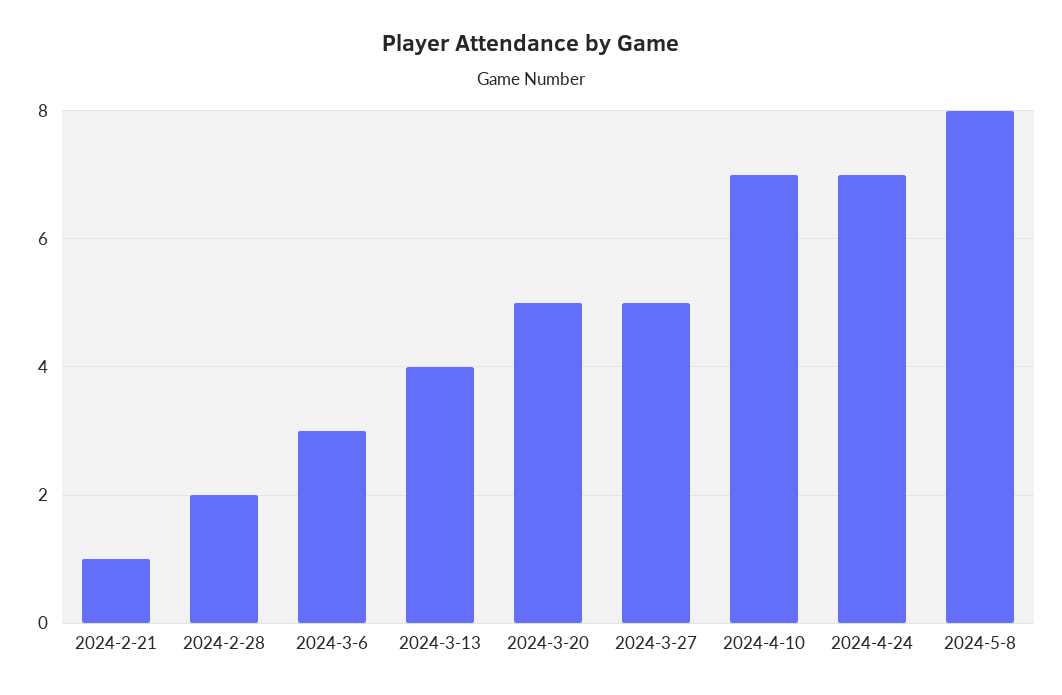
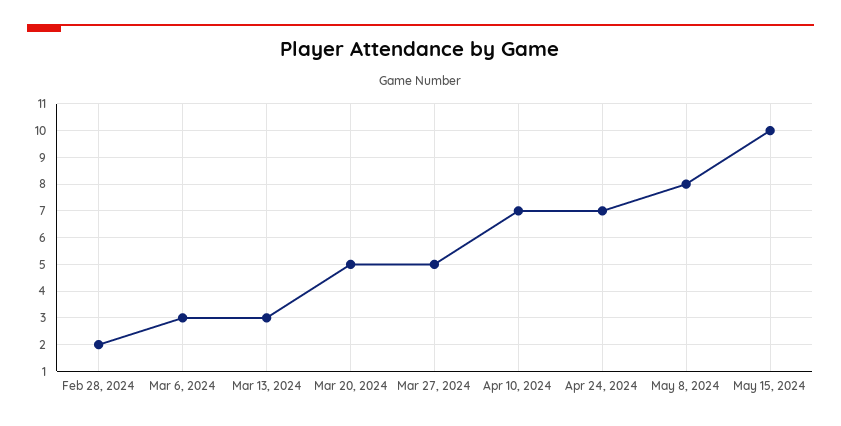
2024-2-21: 1 -> none
2024-3-13: 4 -> 3
May 15, 2024: none -> 10

